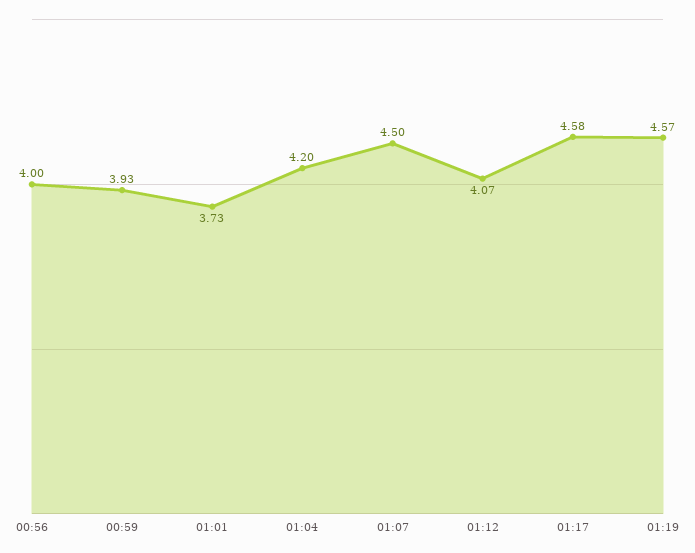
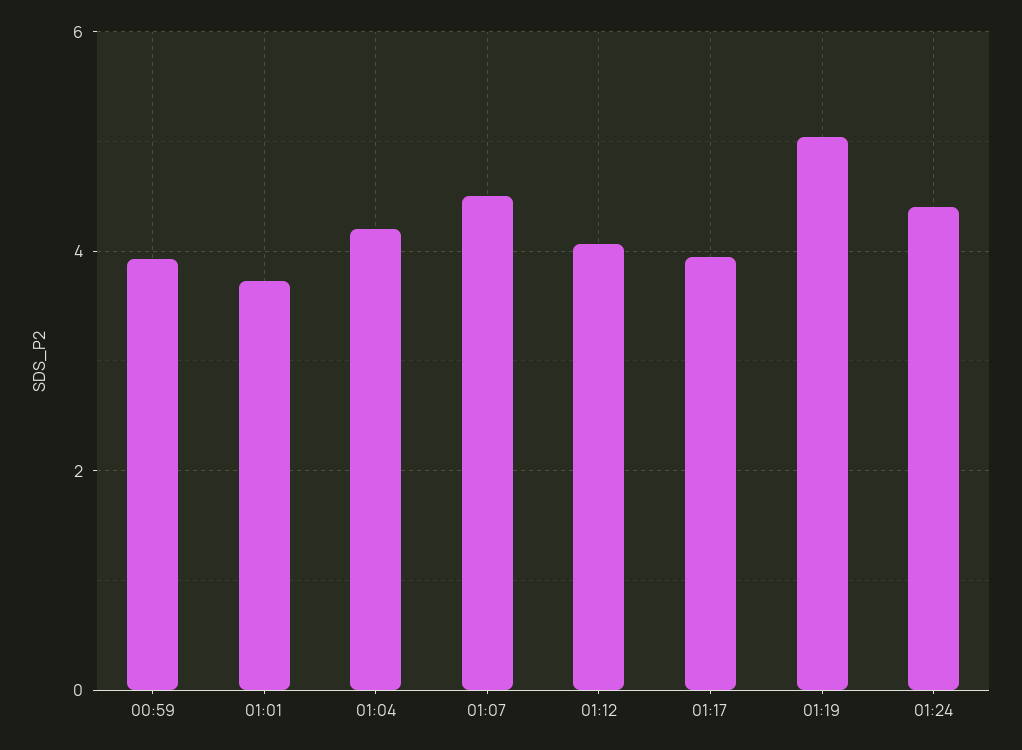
00:56: 4 -> none
01:17: 4.58 -> 4
01:19: 4.57 -> 5
01:24: none -> 4.4

